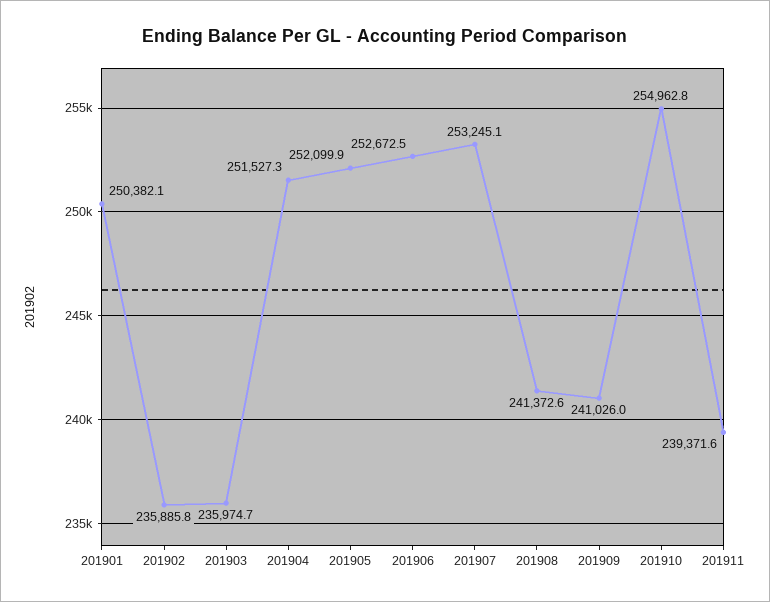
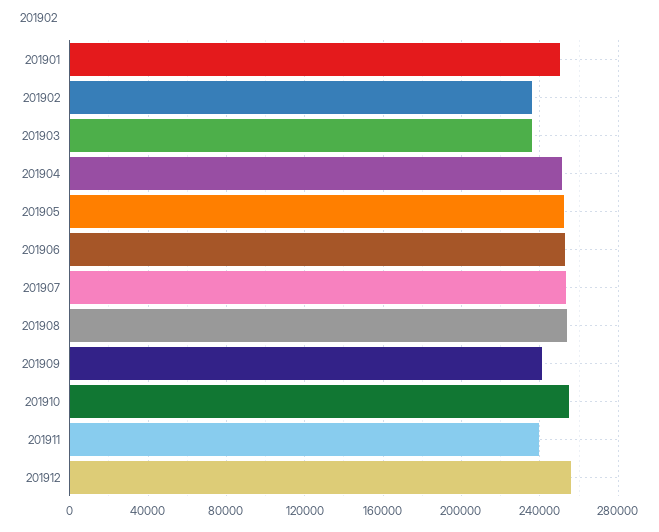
201908: 241372.6 -> 255000
201912: none -> 255000

